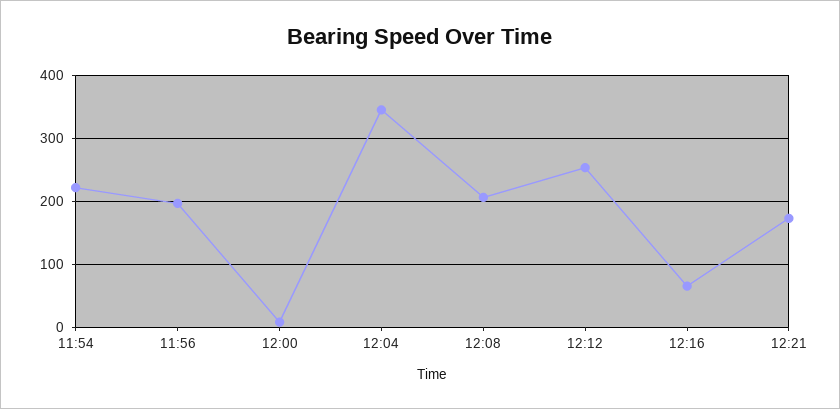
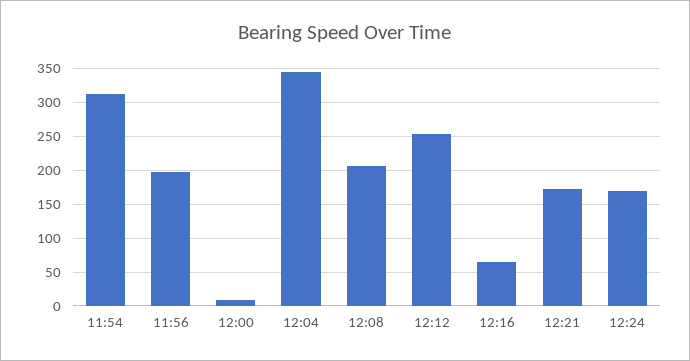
11:54: 220 -> 310
12:24: none -> 170

